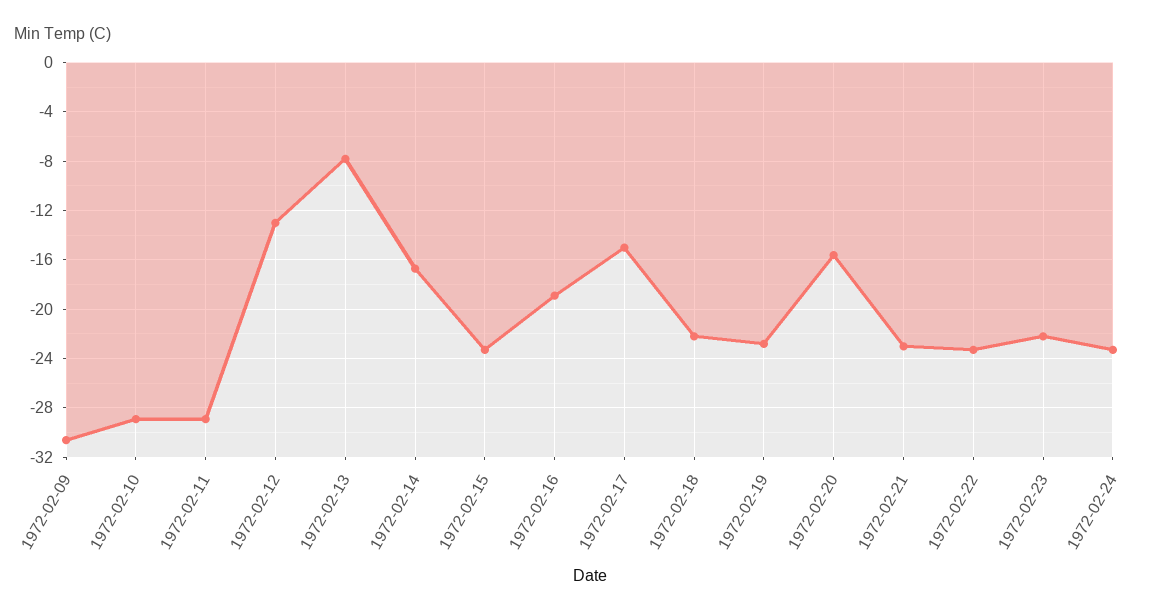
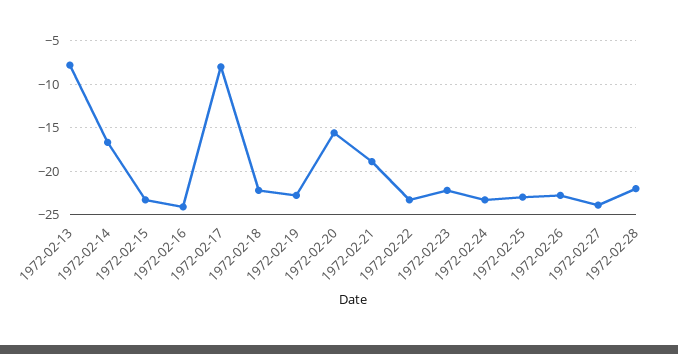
1972-02-09: -30.5 -> none
1972-02-10: -29 -> none
1972-02-11: -29 -> none
1972-02-12: -13 -> none
1972-02-16: -19 -> -24
1972-02-17: -15 -> -8
1972-02-21: -23 -> -19
1972-02-25: none -> -23
1972-02-26: none -> -23
1972-02-27: none -> -24
1972-02-28: none -> -22

